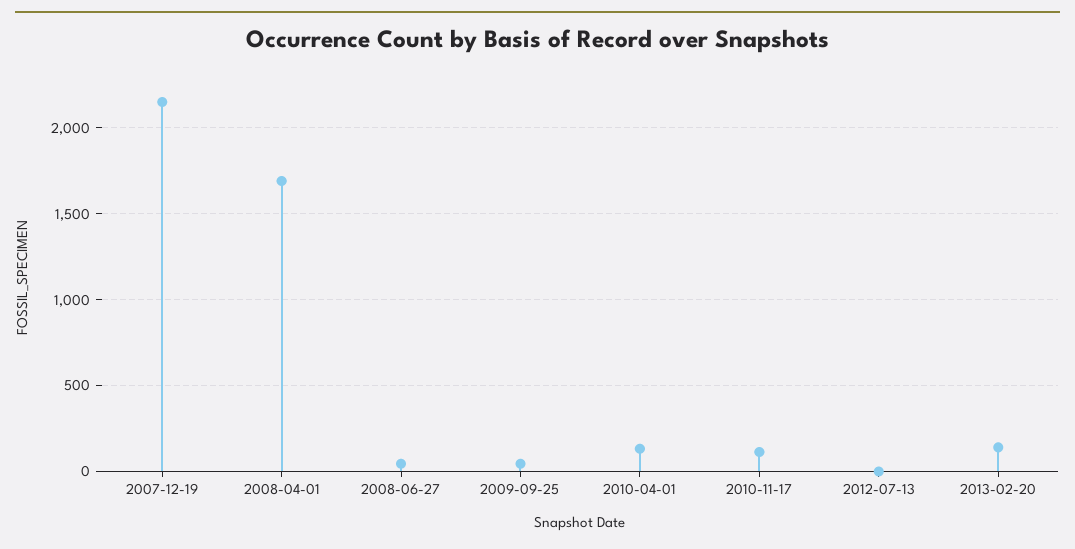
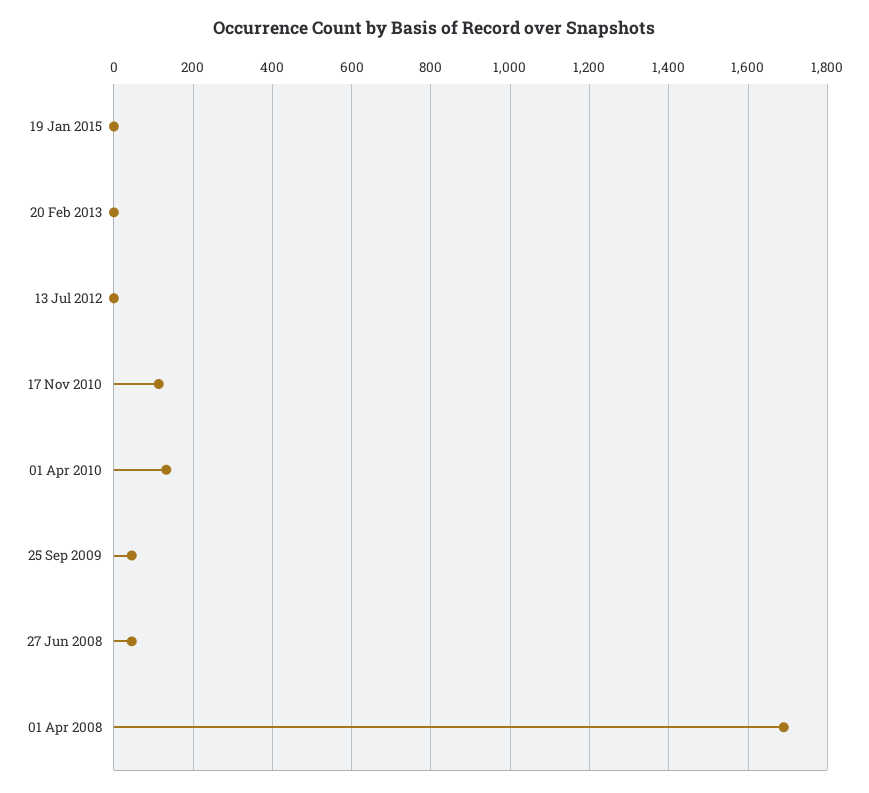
2007-12-19: 2150 -> none
2013-02-20: 150 -> 0
19 Jan 2015: none -> 0

